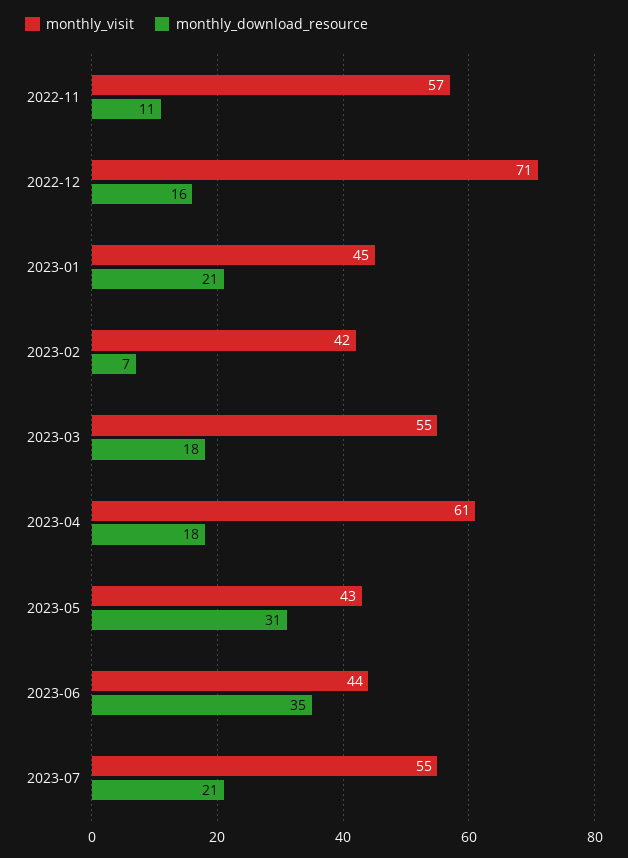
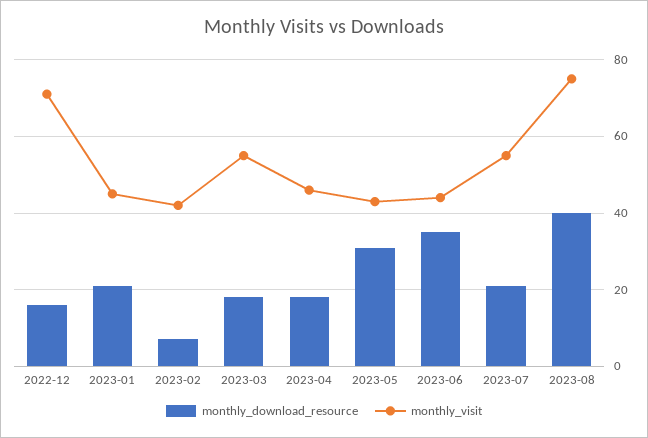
monthly_visit, 2022-11: 57 -> none
monthly_download_resource, 2022-11: 11 -> none
monthly_visit, 2023-04: 61 -> 45
monthly_download_resource, 2023-08: none -> 40
monthly_visit, 2023-08: none -> 75

